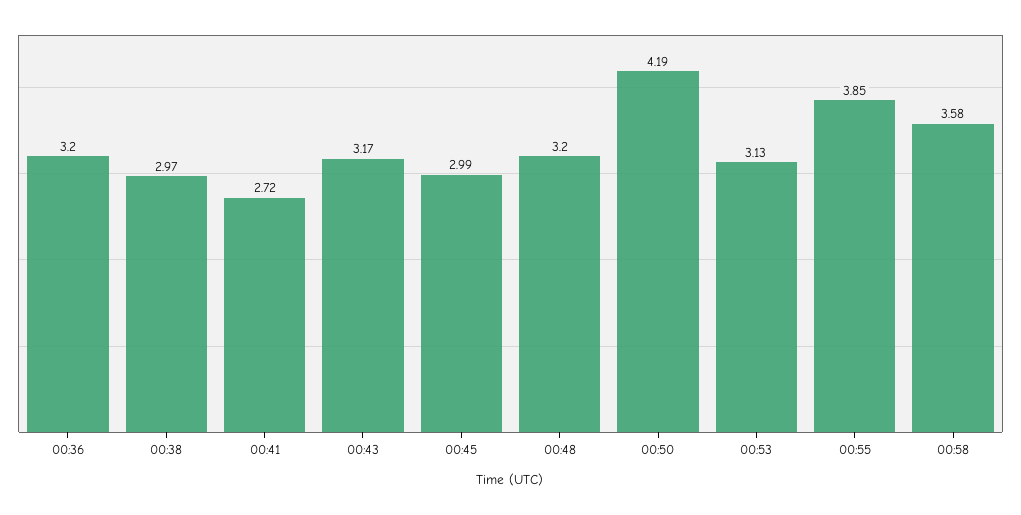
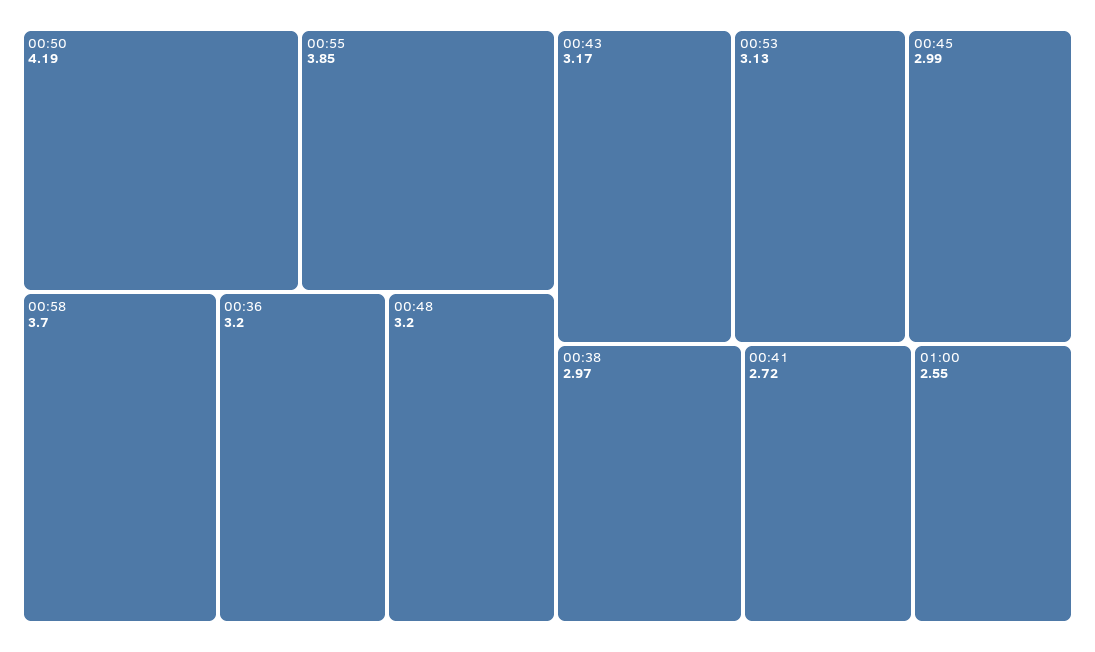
00:58: 3.58 -> 3.7
01:00: none -> 2.55

